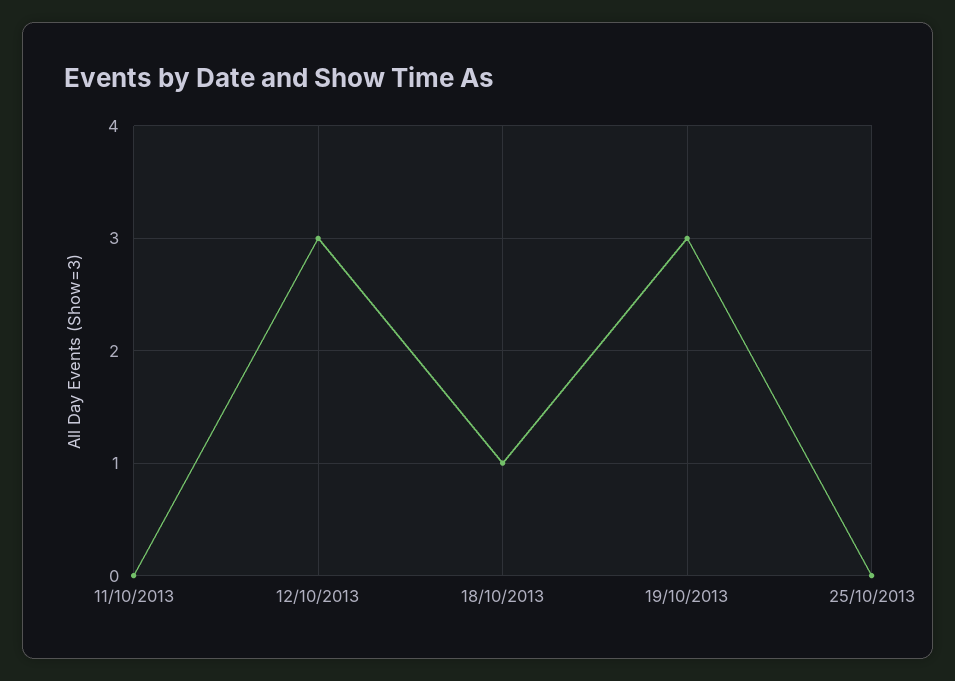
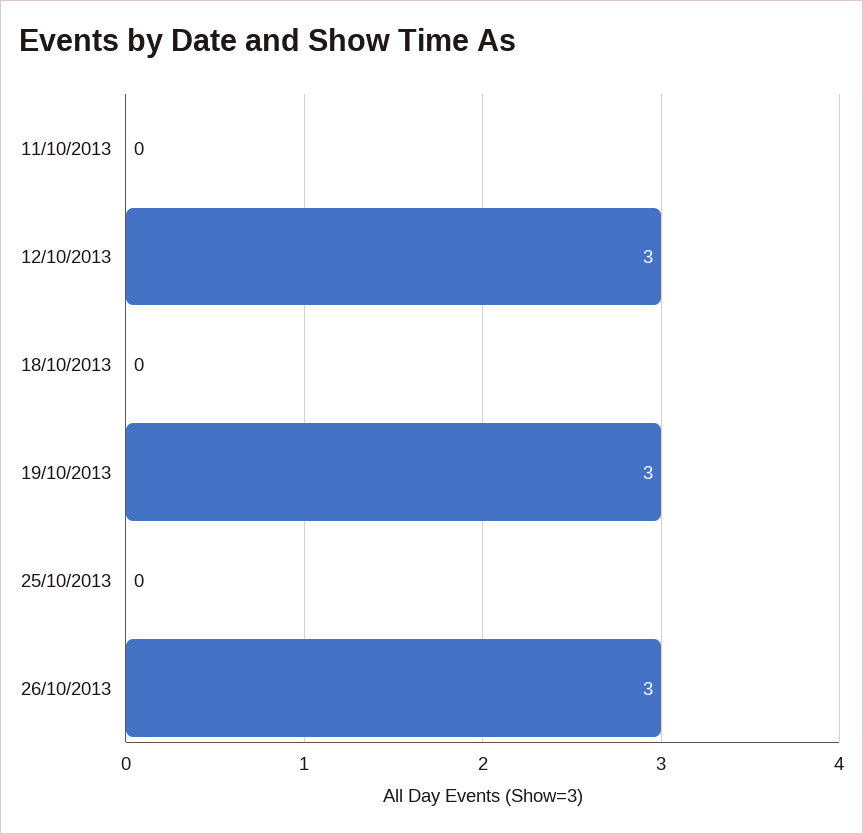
18/10/2013: 1 -> 0
26/10/2013: none -> 3

